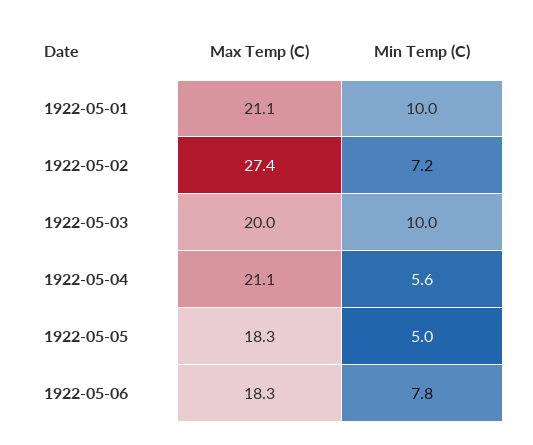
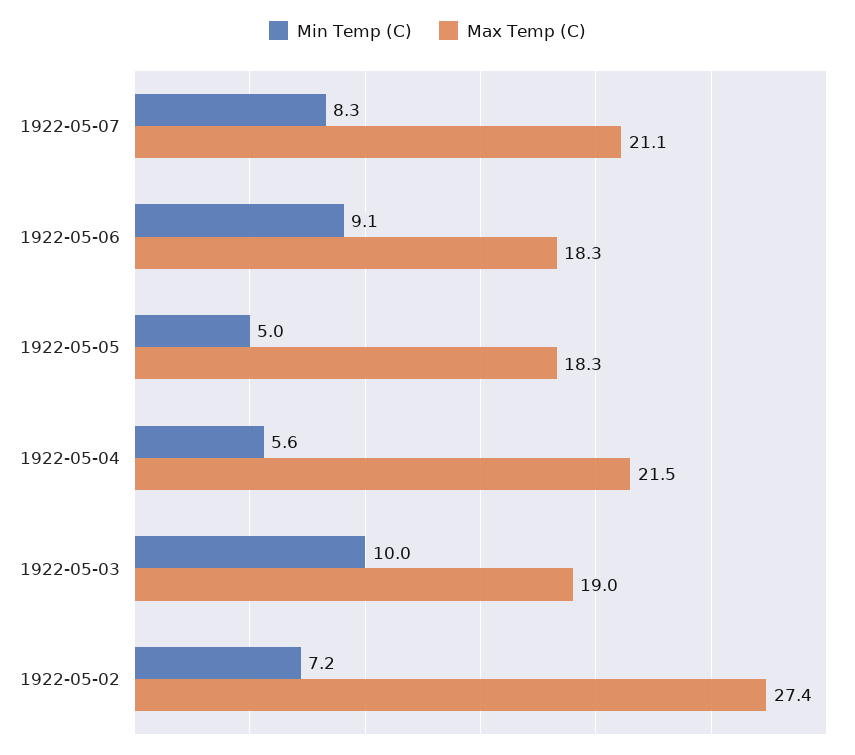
Max Temp (C), 1922-05-01: 21.1 -> none
Min Temp (C), 1922-05-01: 10 -> none
Max Temp (C), 1922-05-03: 20 -> 19
Max Temp (C), 1922-05-04: 21.1 -> 21.5
Min Temp (C), 1922-05-06: 7.8 -> 9.1
Min Temp (C), 1922-05-07: none -> 8.3
Max Temp (C), 1922-05-07: none -> 21.1

